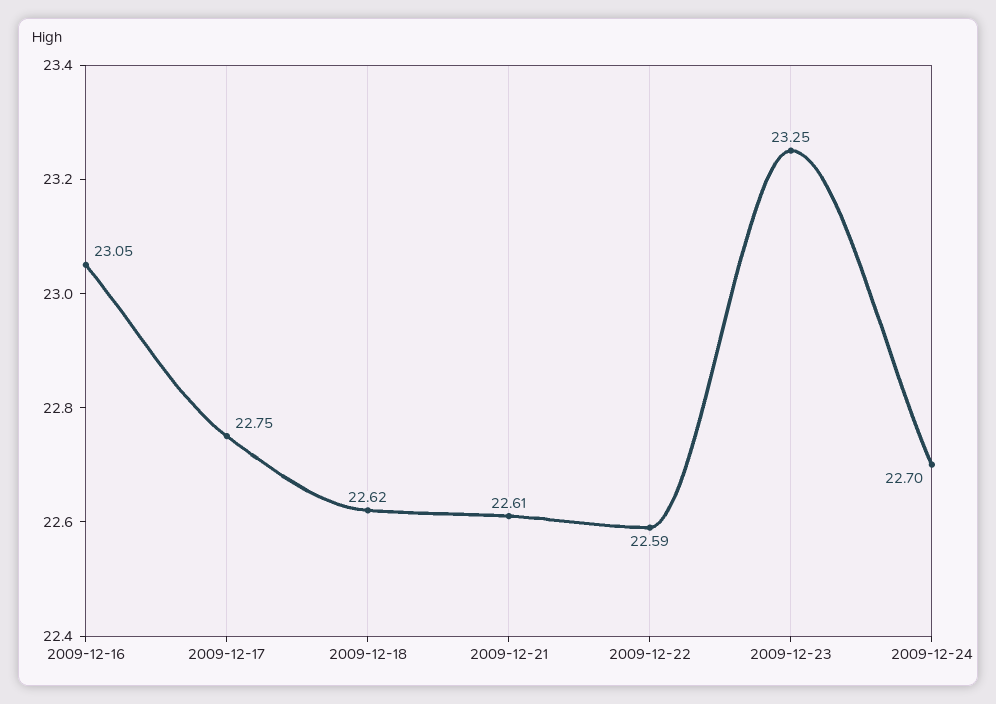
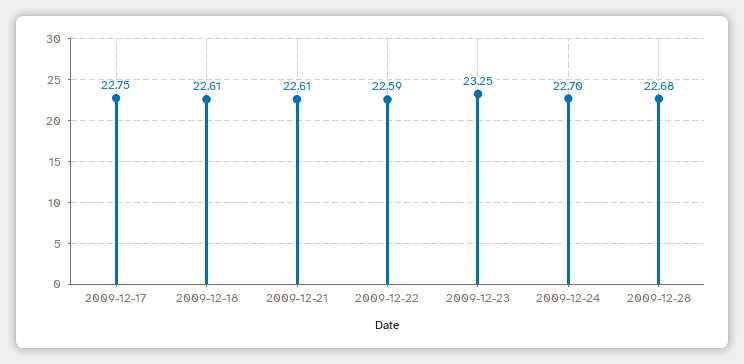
2009-12-16: 23.05 -> none
2009-12-18: 22.62 -> 22.61
2009-12-28: none -> 22.68

